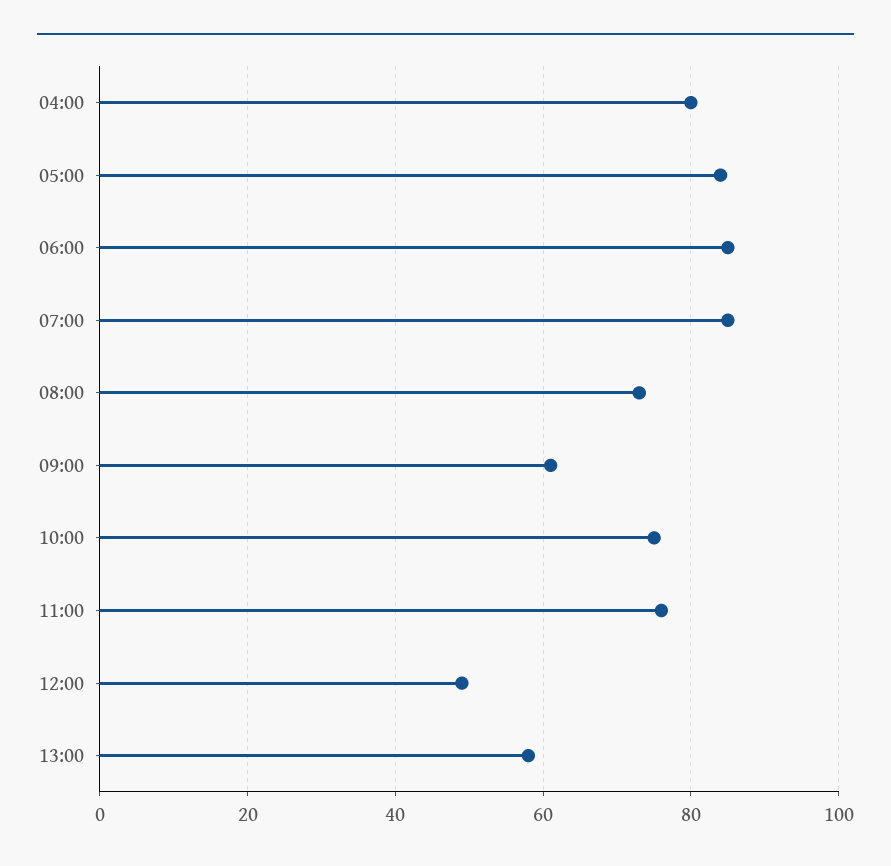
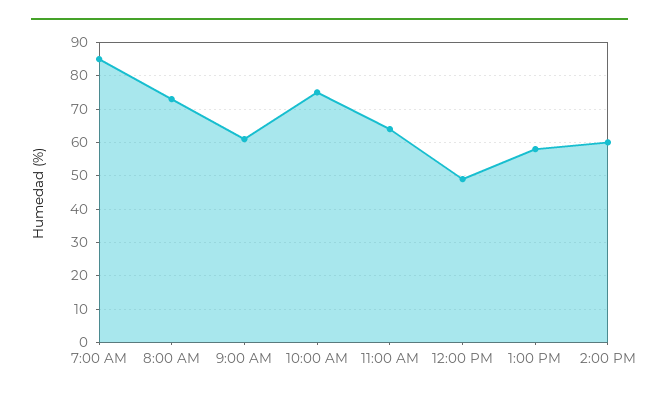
04:00: 80 -> none
05:00: 85 -> none
06:00: 85 -> none
11:00: 75 -> 65
2:00 PM: none -> 60

